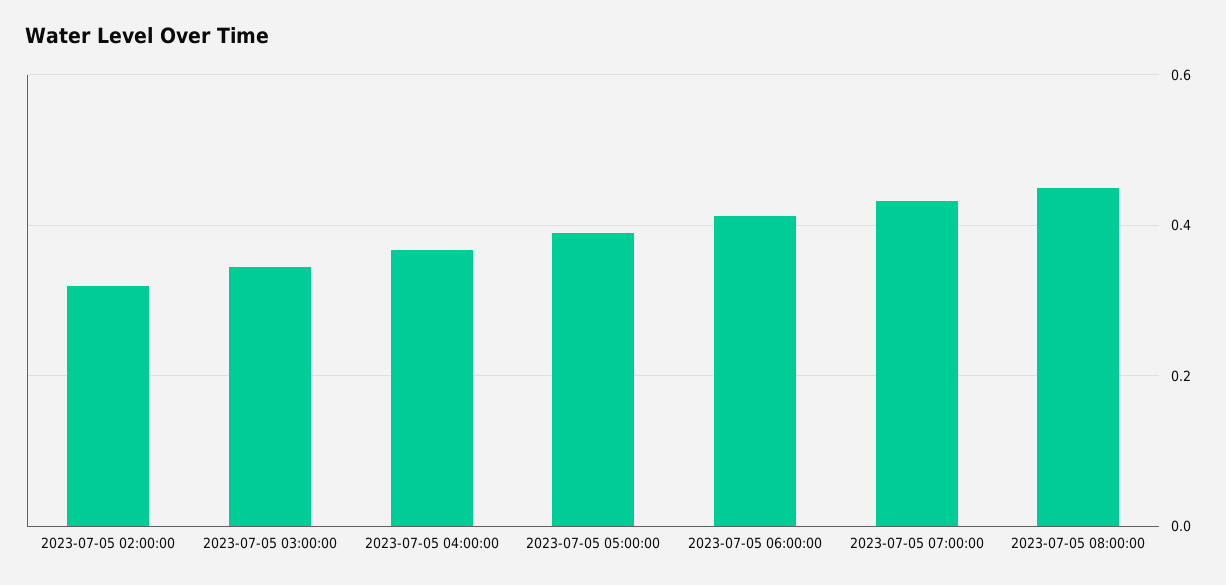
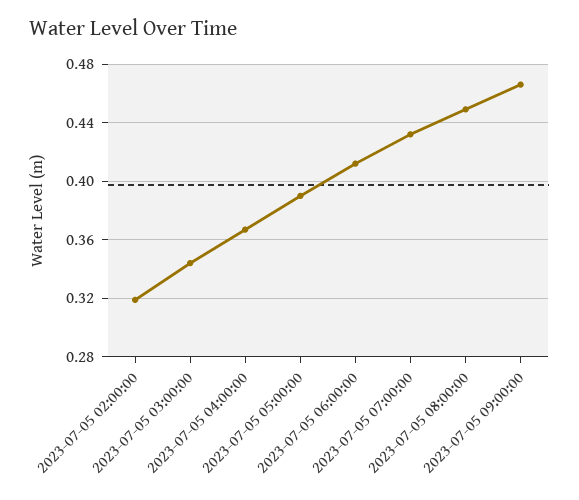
2023-07-05 09:00:00: none -> 0.465

